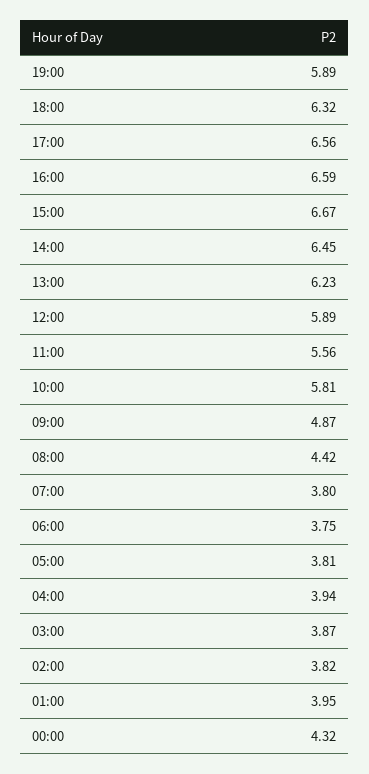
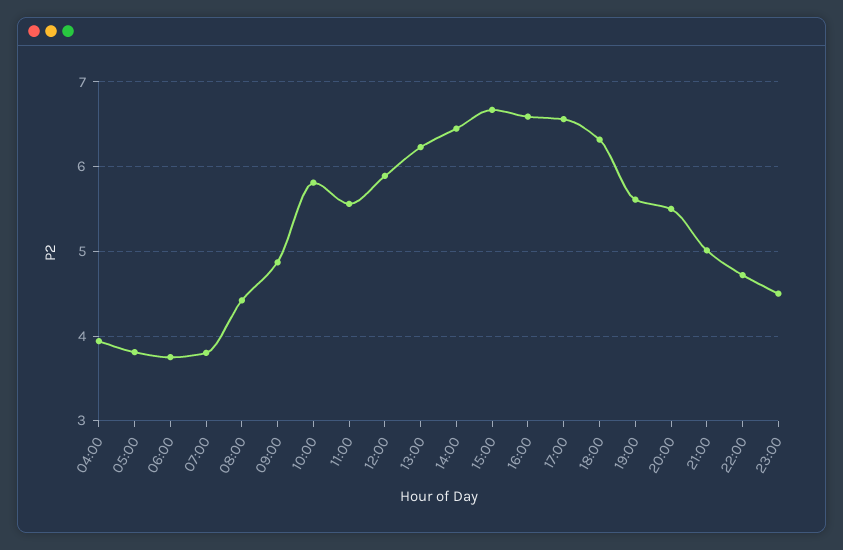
19:00: 5.89 -> 5.6
03:00: 3.87 -> none
02:00: 3.82 -> none
01:00: 3.95 -> none
00:00: 4.32 -> none
20:00: none -> 5.5
21:00: none -> 5
22:00: none -> 4.7
23:00: none -> 4.5

